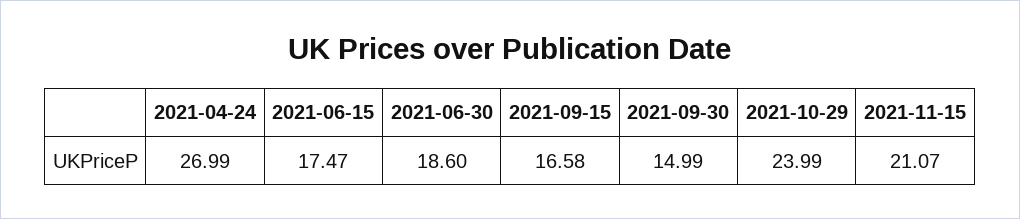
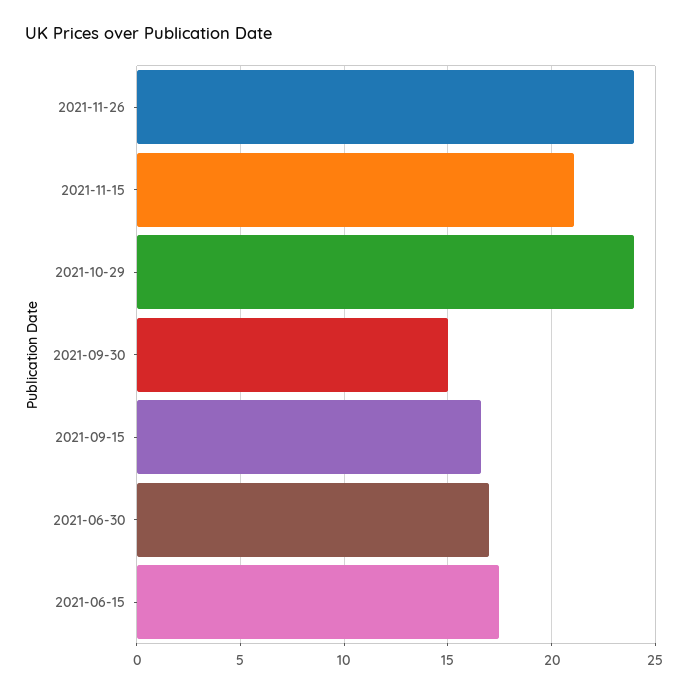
2021-04-24: 26.99 -> none
2021-06-30: 18.6 -> 17
2021-11-26: none -> 24

